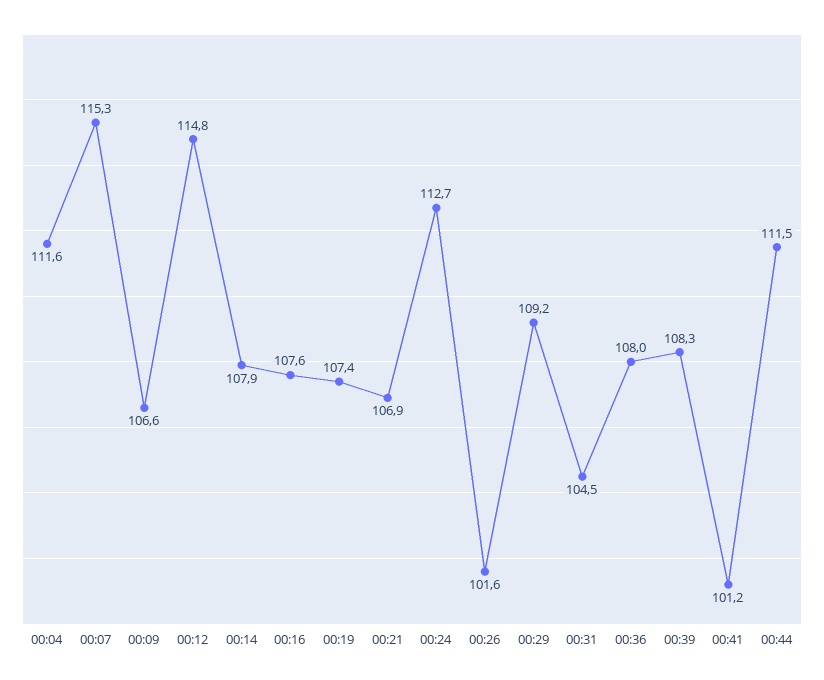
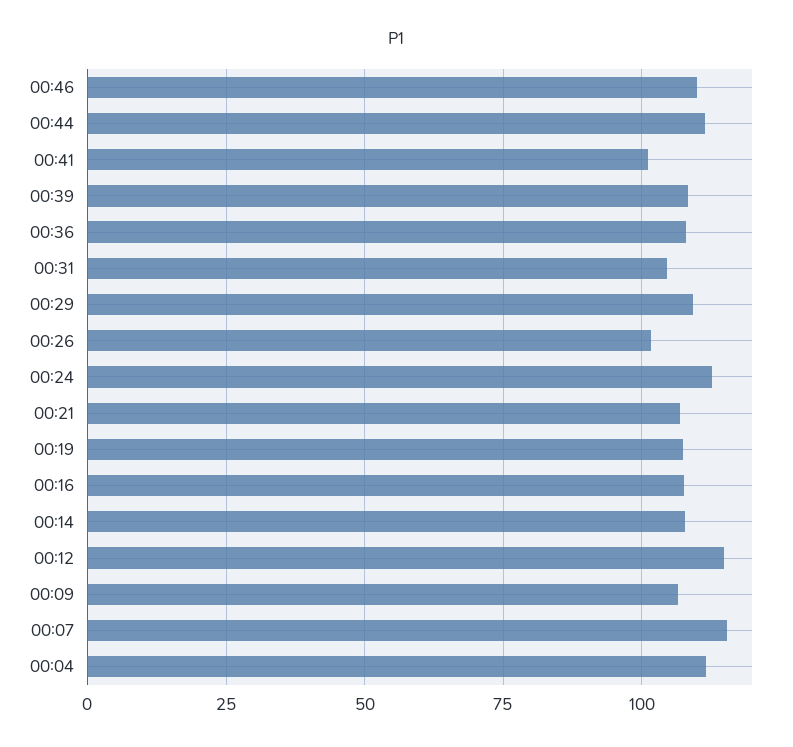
00:46: none -> 110

